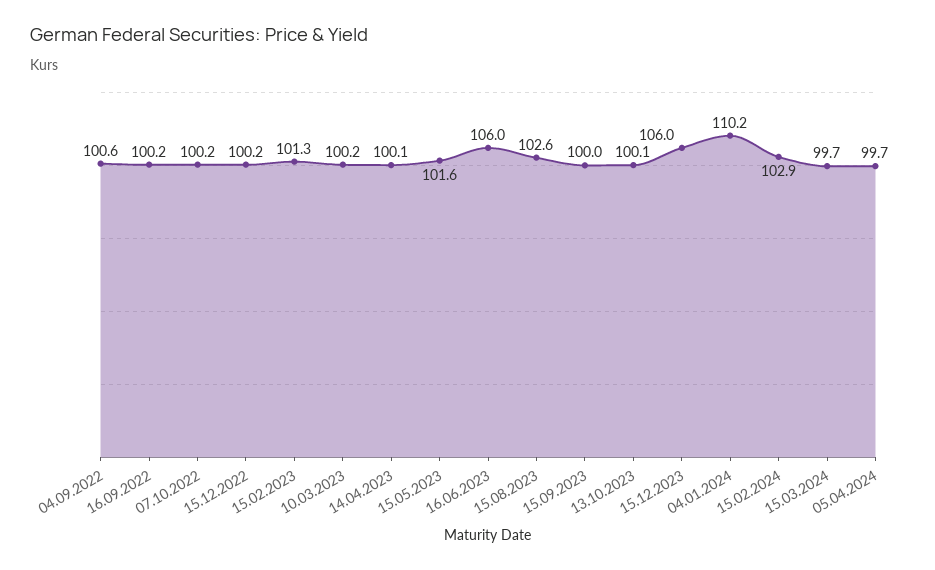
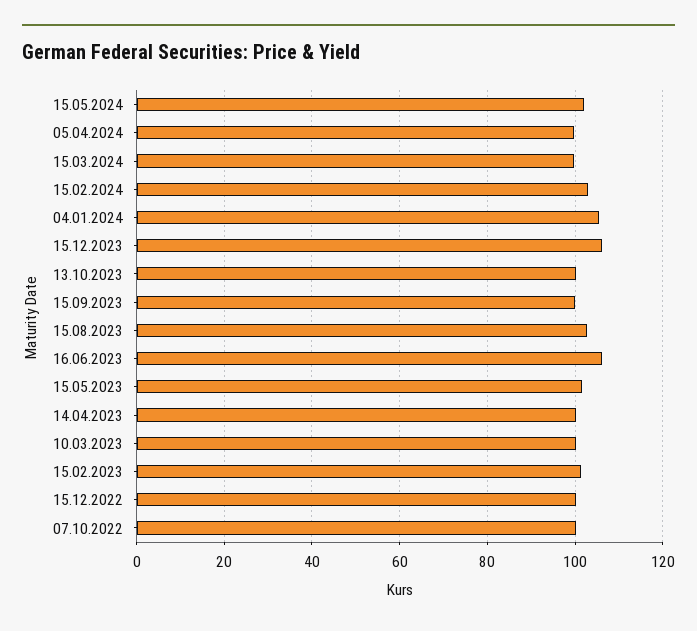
04.09.2022: 100.6 -> none
16.09.2022: 100.2 -> none
04.01.2024: 110.2 -> 106
15.05.2024: none -> 102

